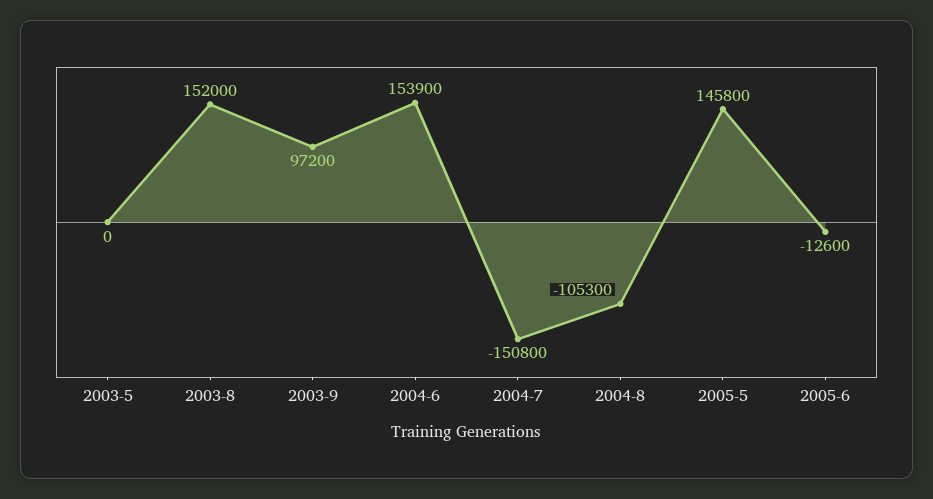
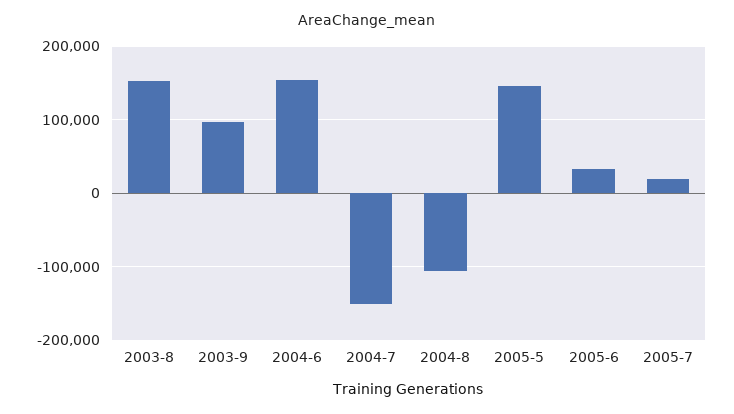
2003-5: 0 -> none
2005-6: -12600 -> 30000
2005-7: none -> 20000

